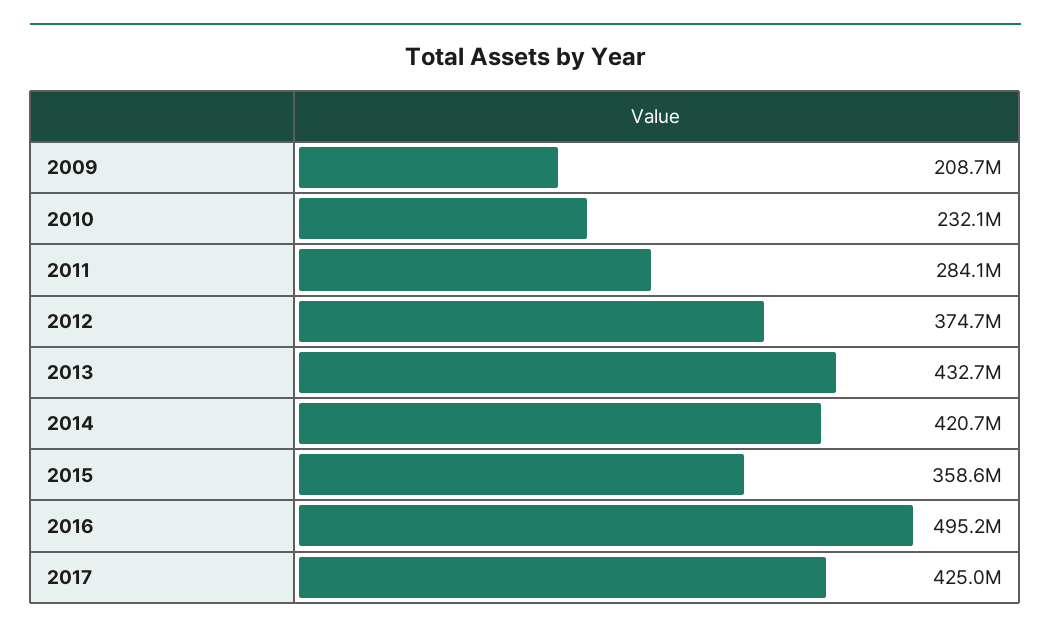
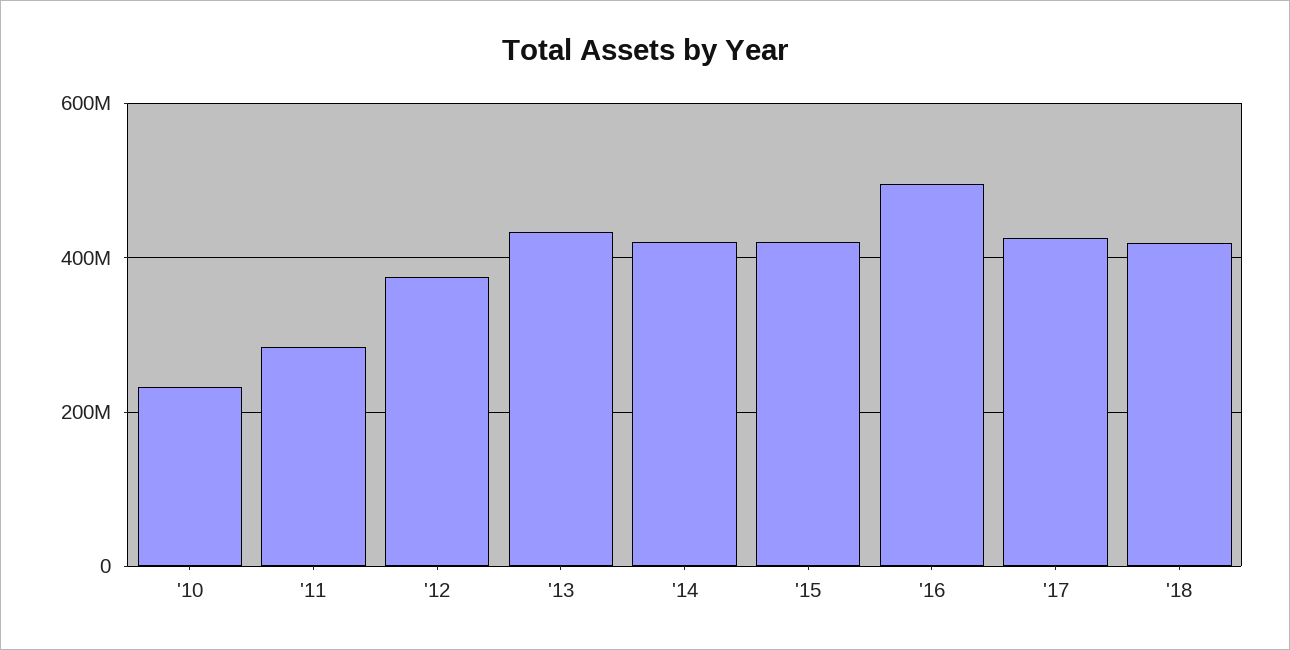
2009: 208700000 -> none
2015: 358600000 -> 420000000
'18: none -> 420000000

